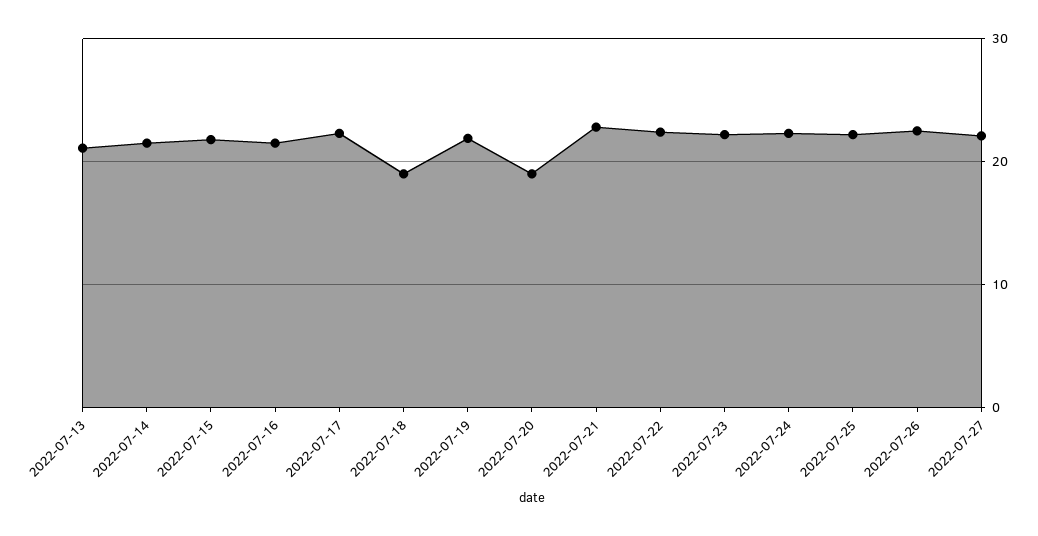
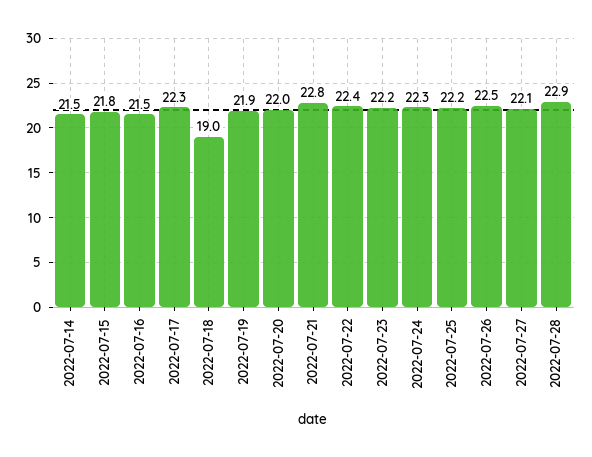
2022-07-13: 21 -> none
2022-07-20: 19 -> 22
2022-07-28: none -> 22.9

